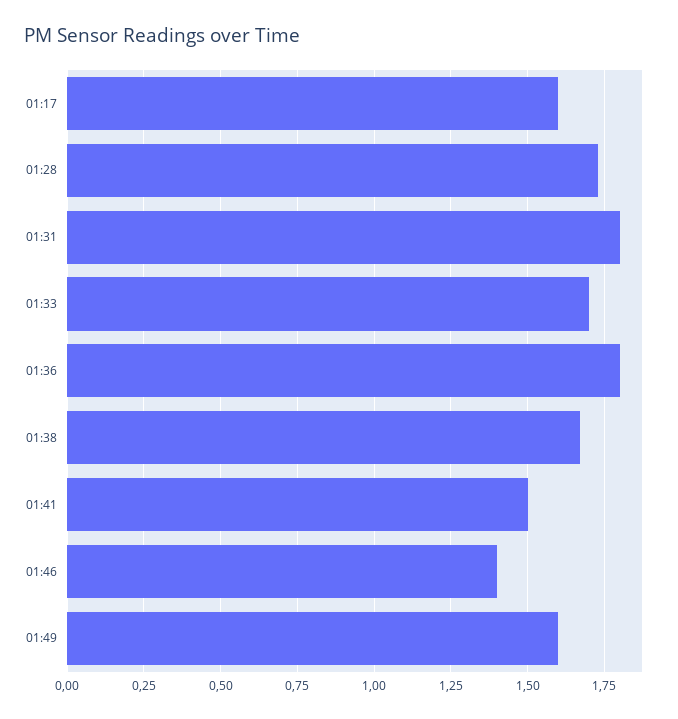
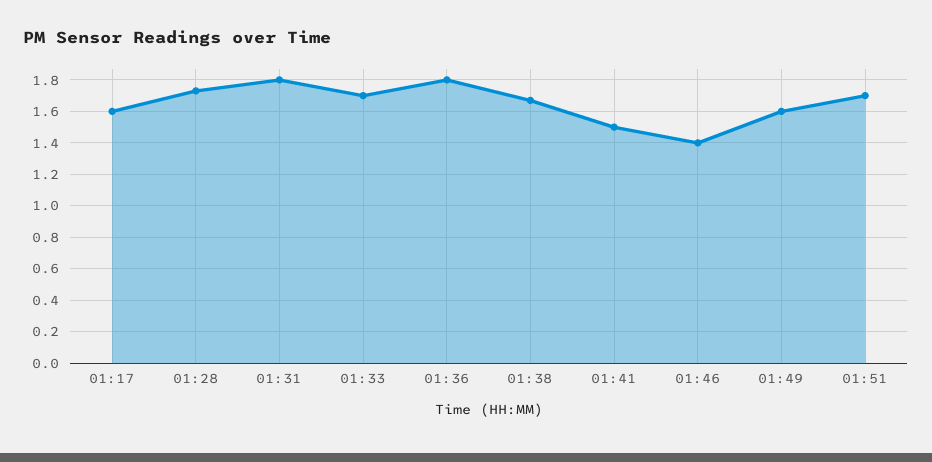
01:51: none -> 1.7

